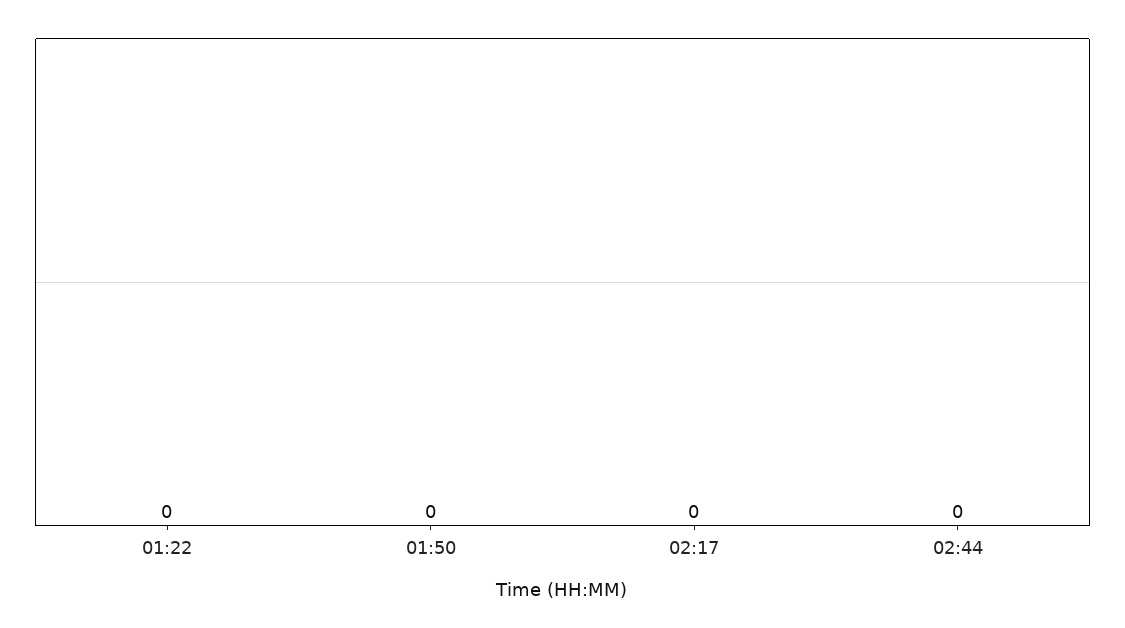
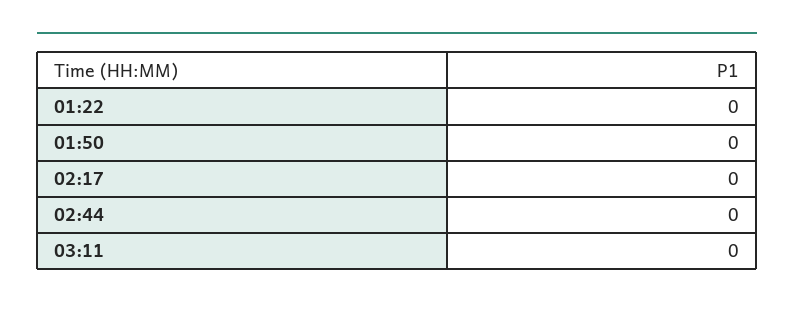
03:11: none -> 0

